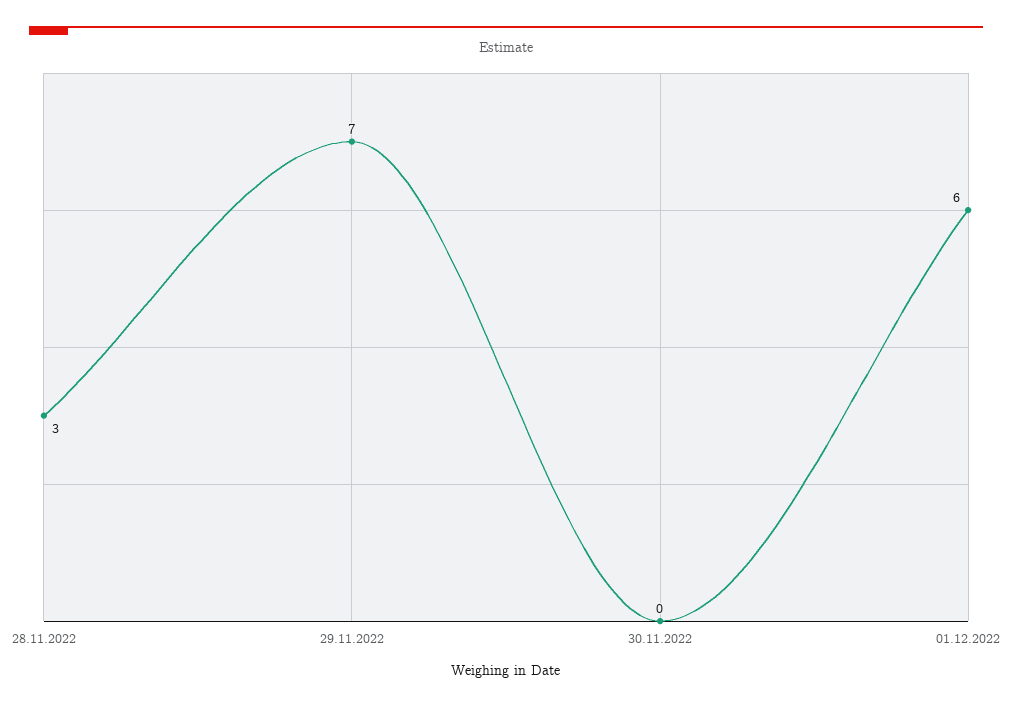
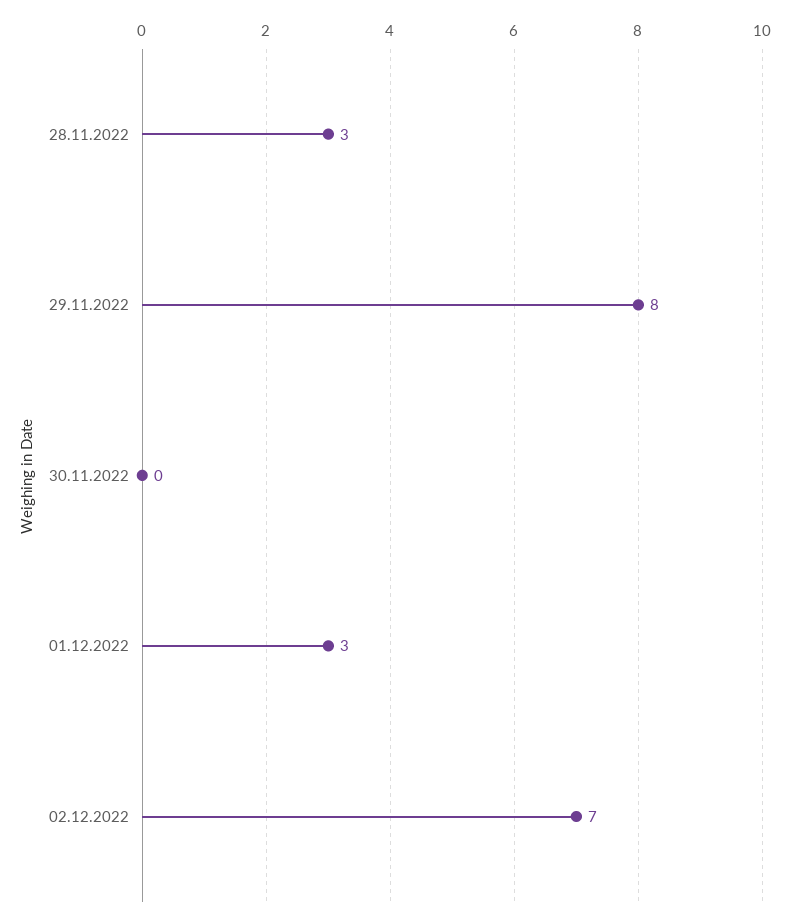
29.11.2022: 7 -> 8
01.12.2022: 6 -> 3
02.12.2022: none -> 7

